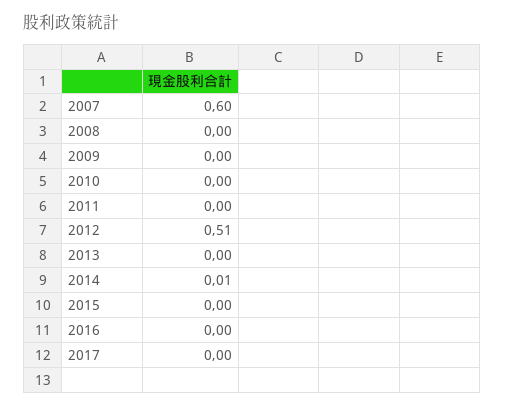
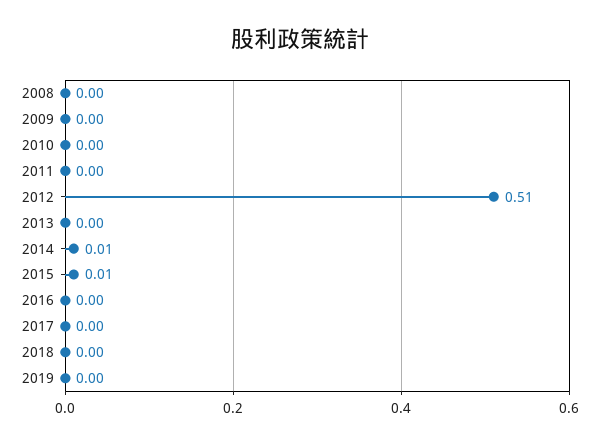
2007: 0.6 -> none
2015: 0 -> 0.01
2018: none -> 0
2019: none -> 0

